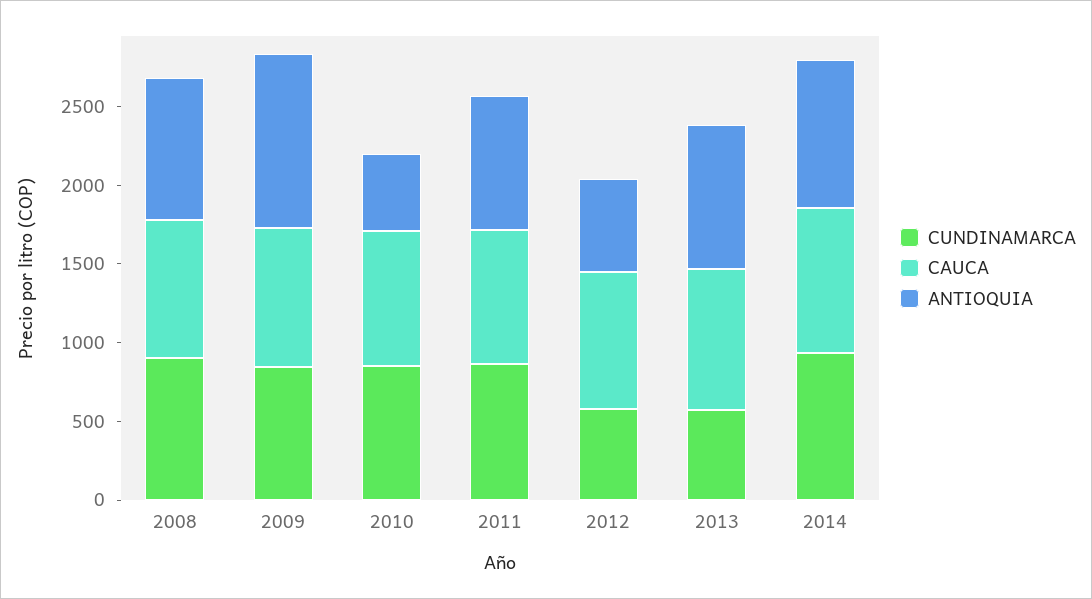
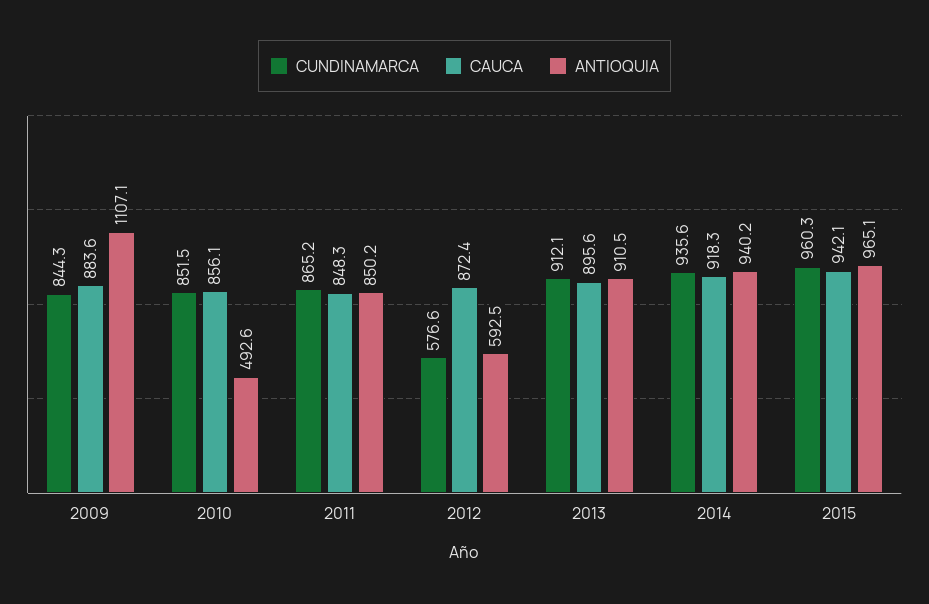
CUNDINAMARCA, 2008: 900 -> none
CAUCA, 2008: 900 -> none
ANTIOQUIA, 2008: 900 -> none
CUNDINAMARCA, 2013: 600 -> 912.1
CUNDINAMARCA, 2015: none -> 960.3
CAUCA, 2015: none -> 942.1
ANTIOQUIA, 2015: none -> 965.1

